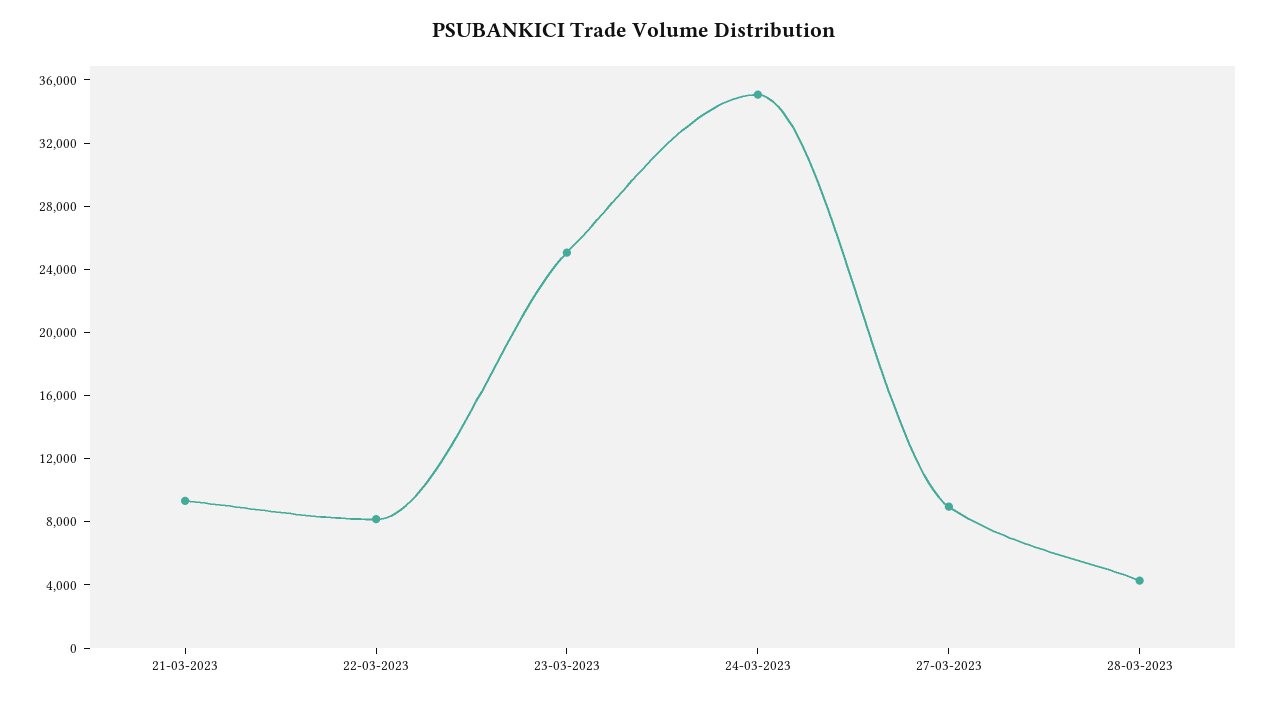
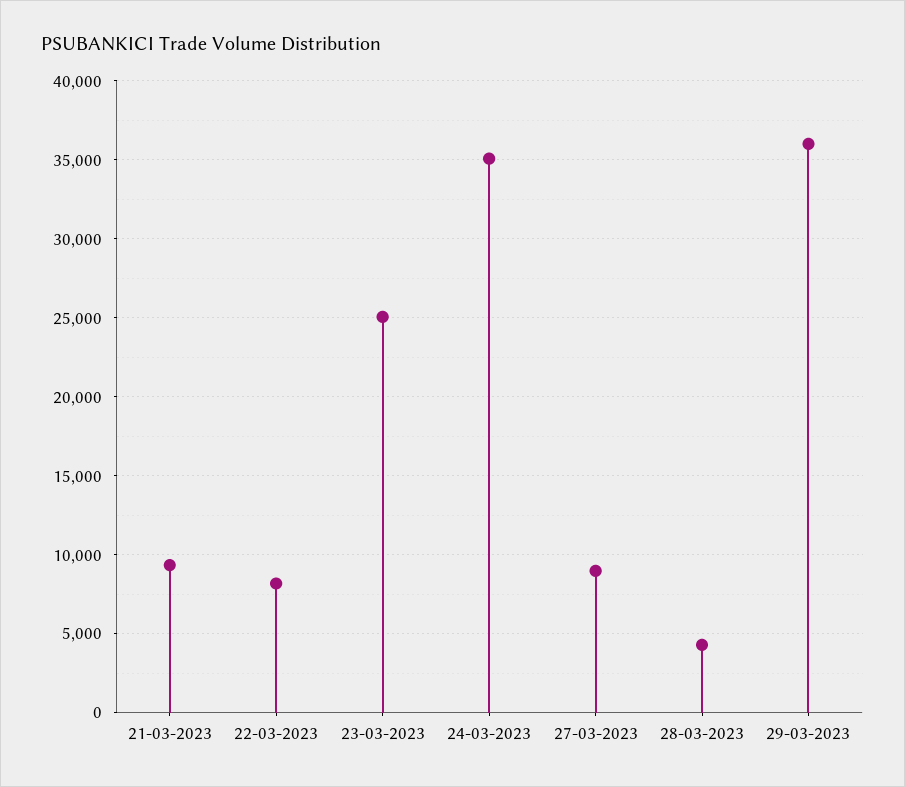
29-03-2023: none -> 36000

